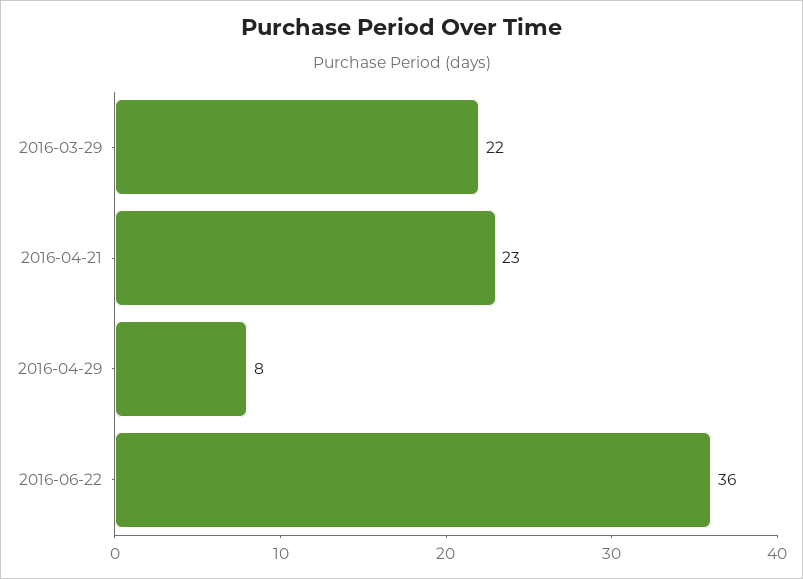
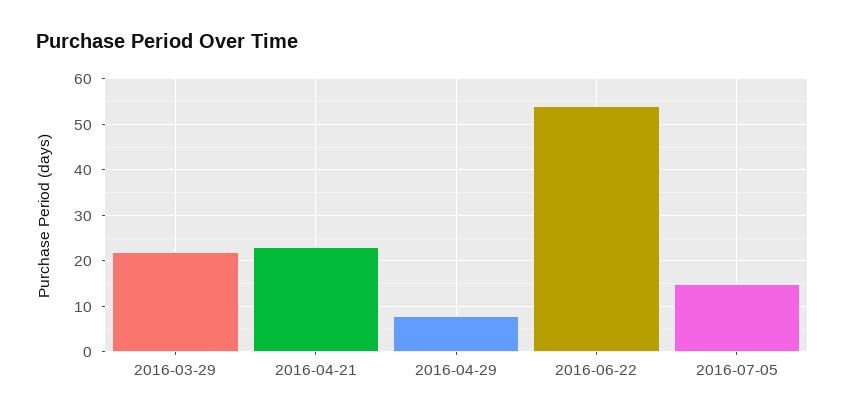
2016-06-22: 36 -> 55
2016-07-05: none -> 15

